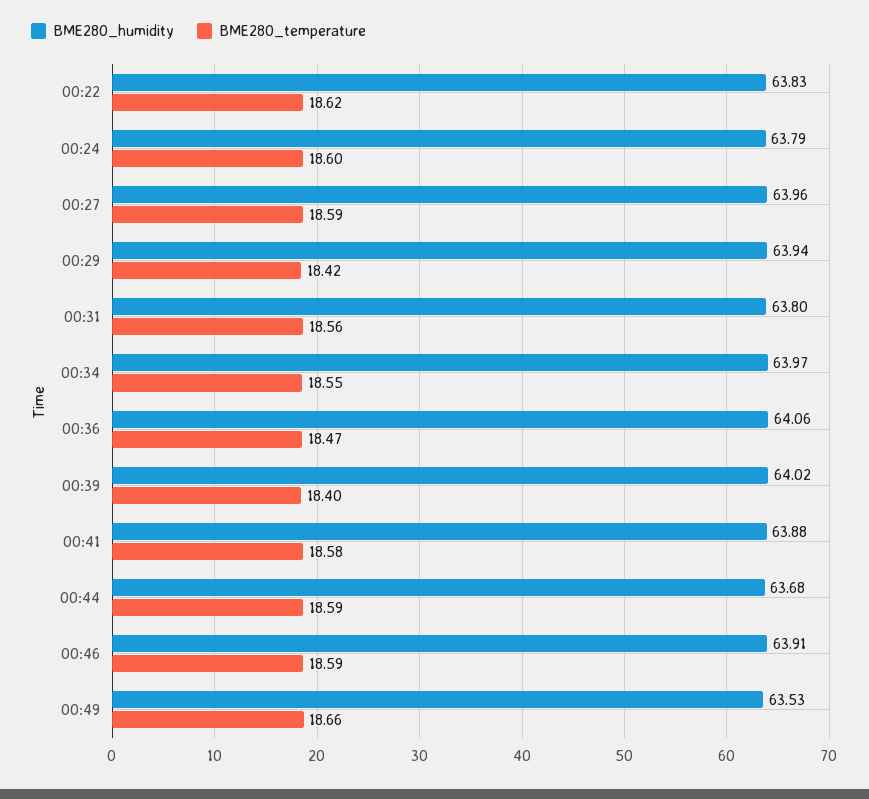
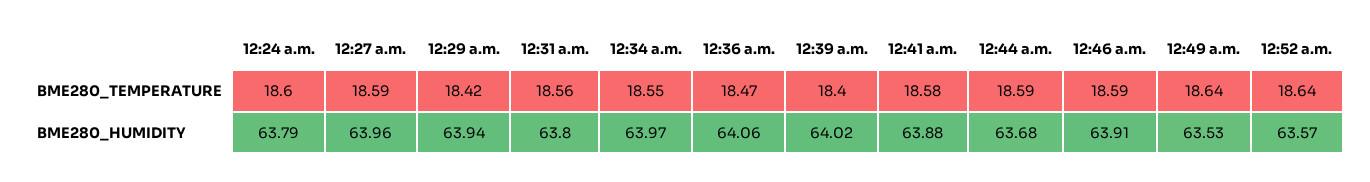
BME280_humidity, 00:22: 63.83 -> none
BME280_temperature, 00:22: 18.62 -> none
BME280_temperature, 00:49: 18.66 -> 18.64
BME280_temperature, 12:52 a.m.: none -> 18.64
BME280_humidity, 12:52 a.m.: none -> 63.57

